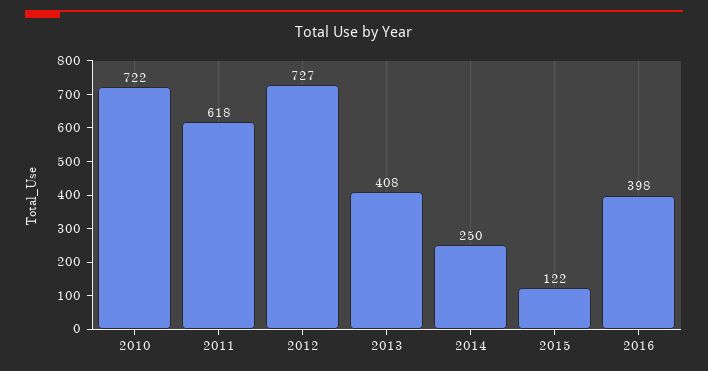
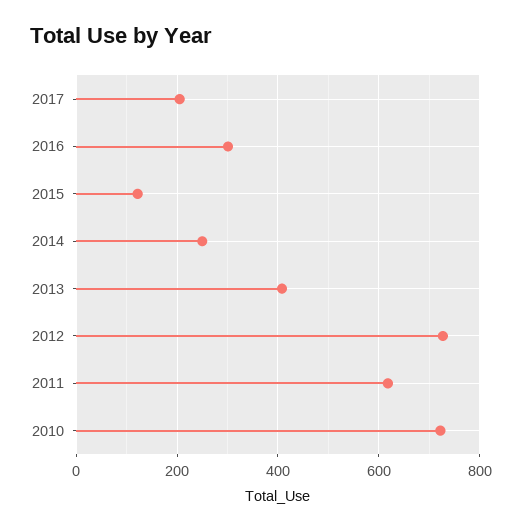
2016: 398 -> 300
2017: none -> 200

